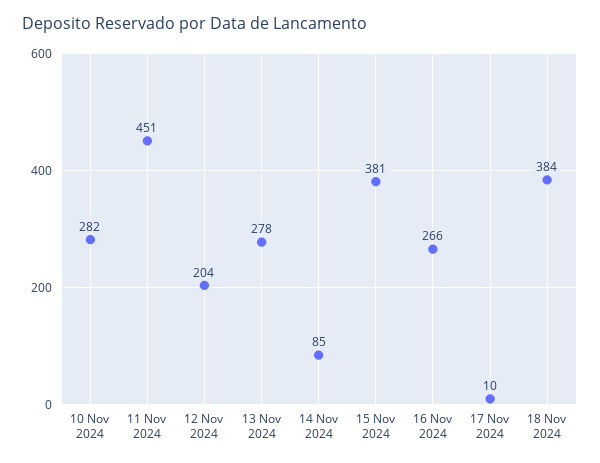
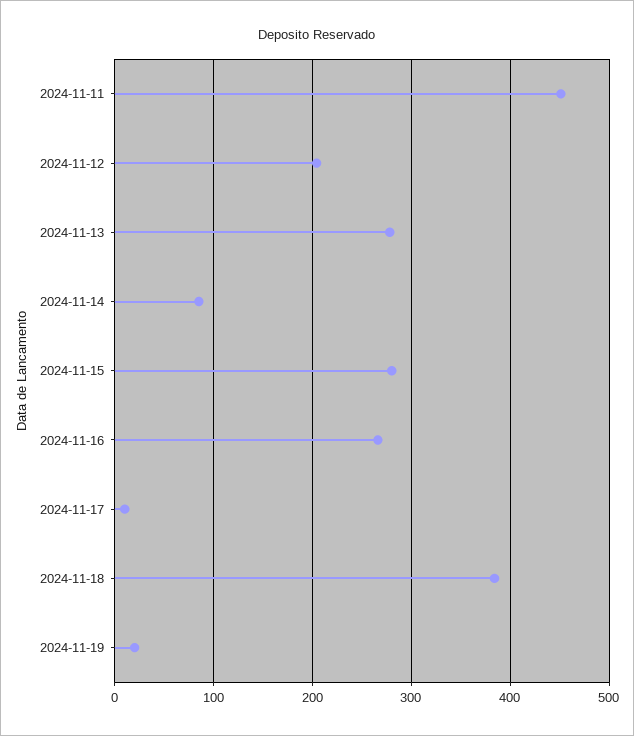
10 Nov 2024: 282 -> none
15 Nov 2024: 381 -> 280
2024-11-19: none -> 20

